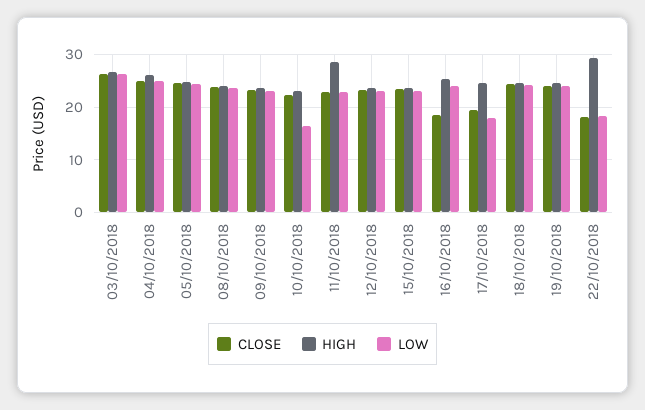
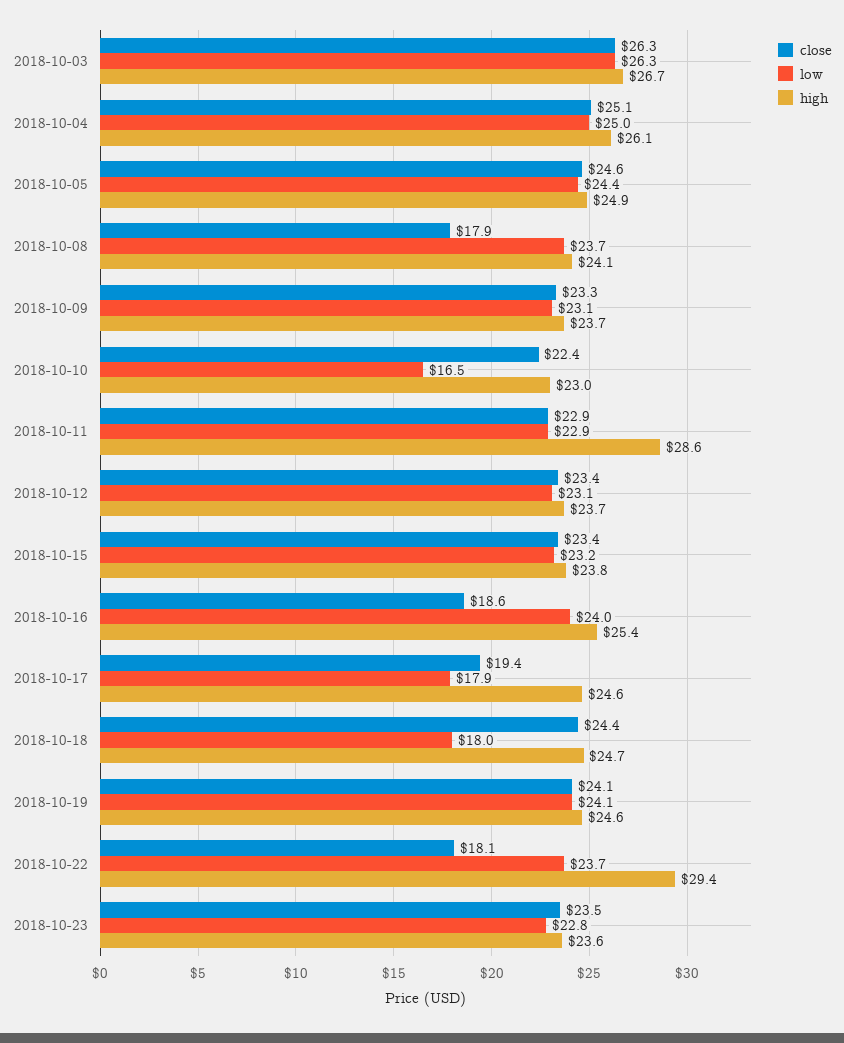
CLOSE, 08/10/2018: 24 -> 17.9
LOW, 18/10/2018: 24 -> 18
LOW, 22/10/2018: 18 -> 23.7
CLOSE, 2018-10-23: none -> 23.5
LOW, 2018-10-23: none -> 22.8
HIGH, 2018-10-23: none -> 23.6

